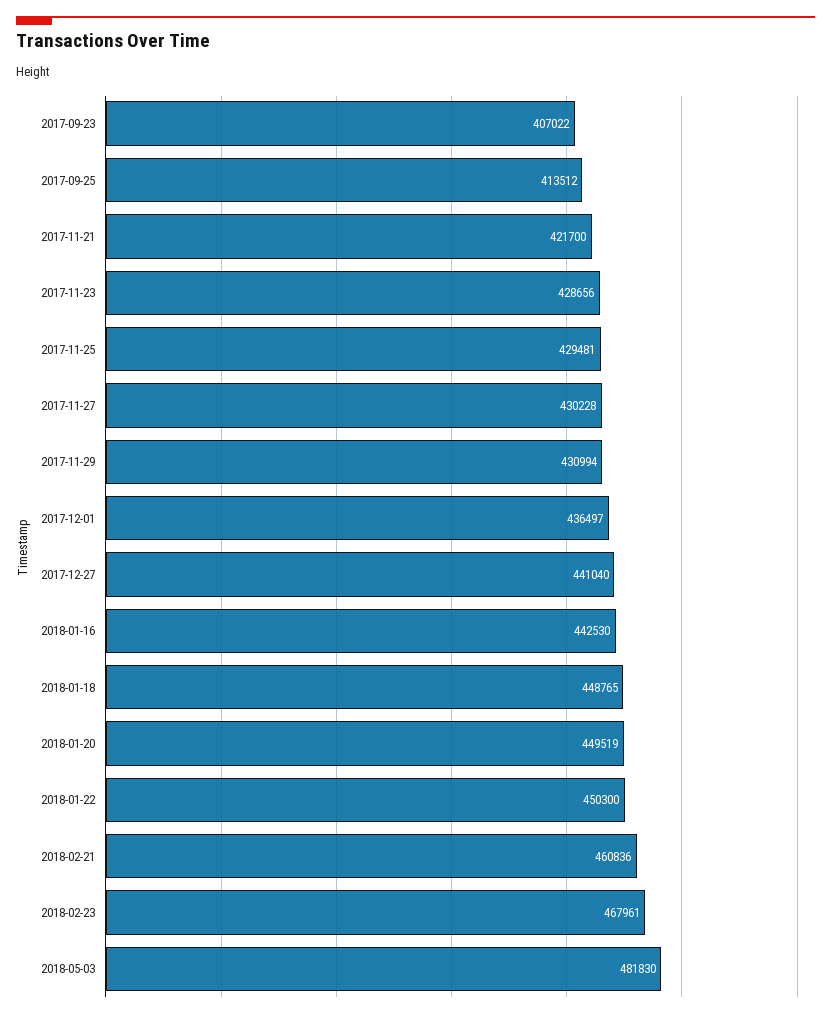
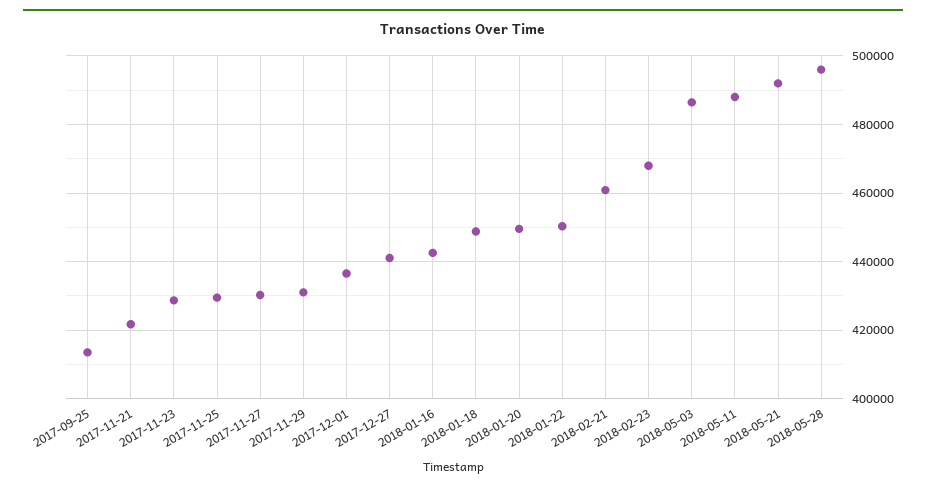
2017-09-23: 407022 -> none
2018-05-03: 481830 -> 486000
2018-05-11: none -> 488000
2018-05-21: none -> 492000
2018-05-28: none -> 496000

